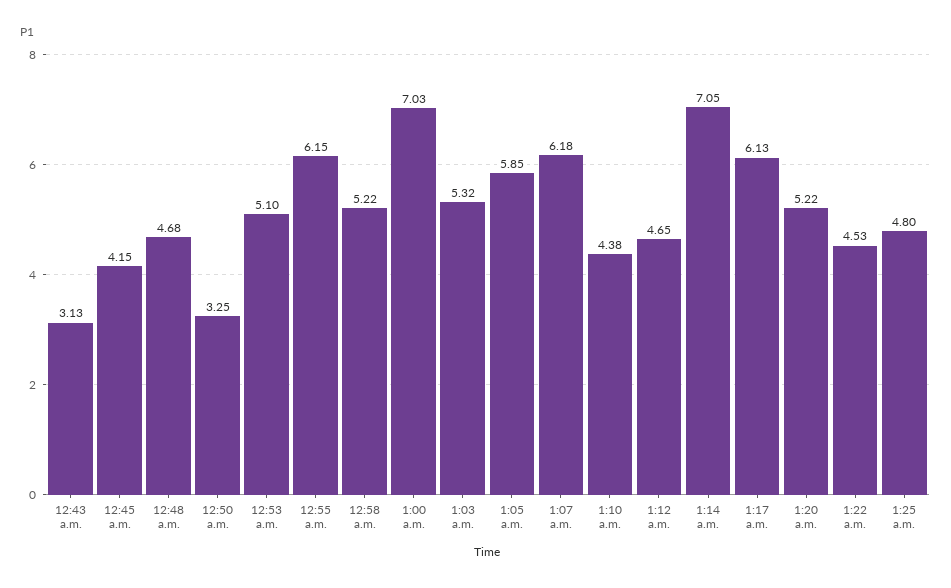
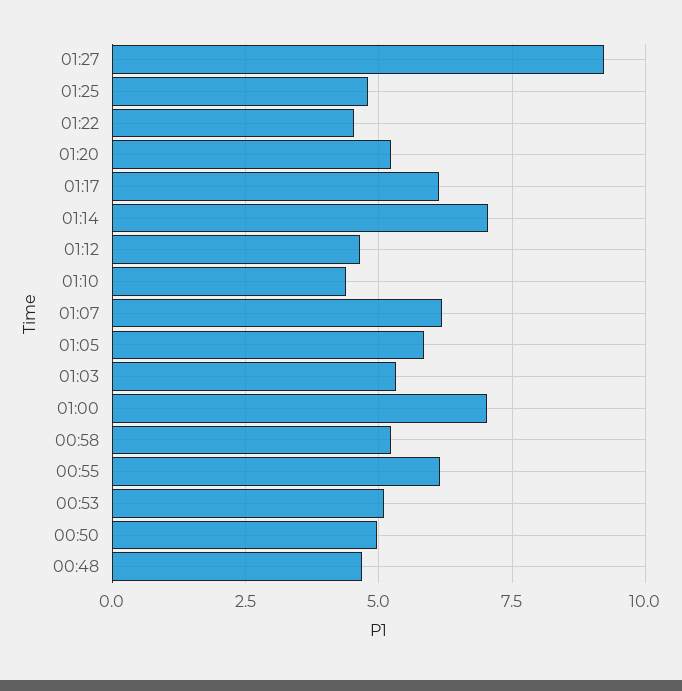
12:43 a.m.: 3.13 -> none
12:45 a.m.: 4.15 -> none
12:50 a.m.: 3.25 -> 5
01:27: none -> 9.25

